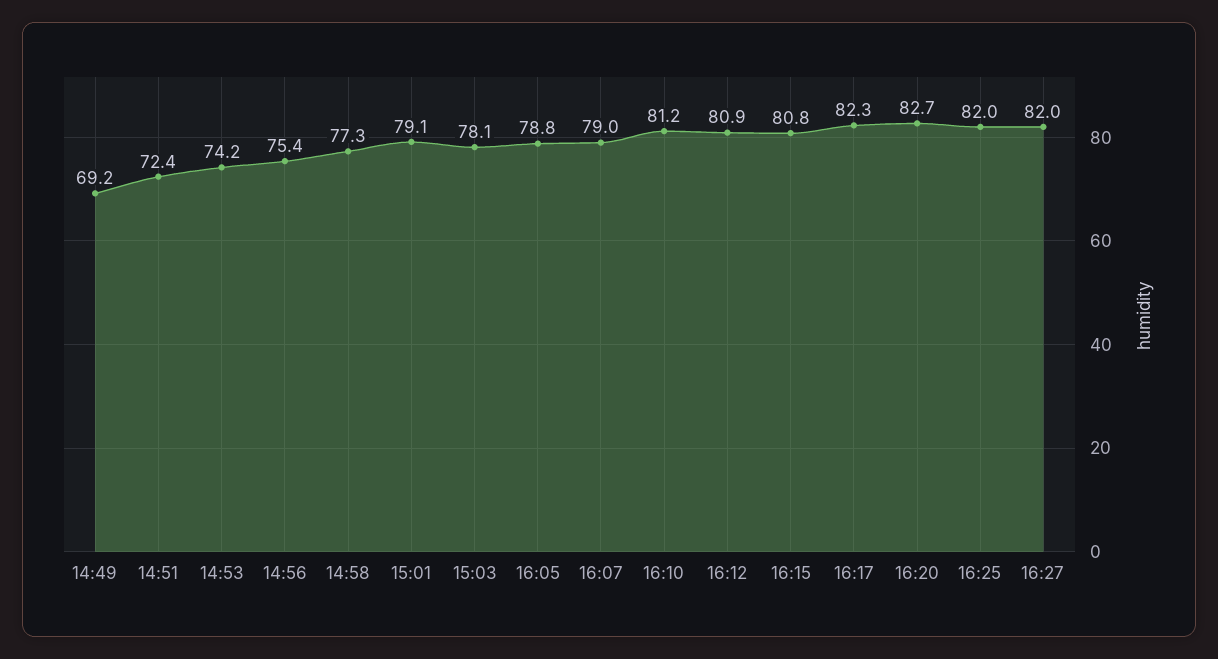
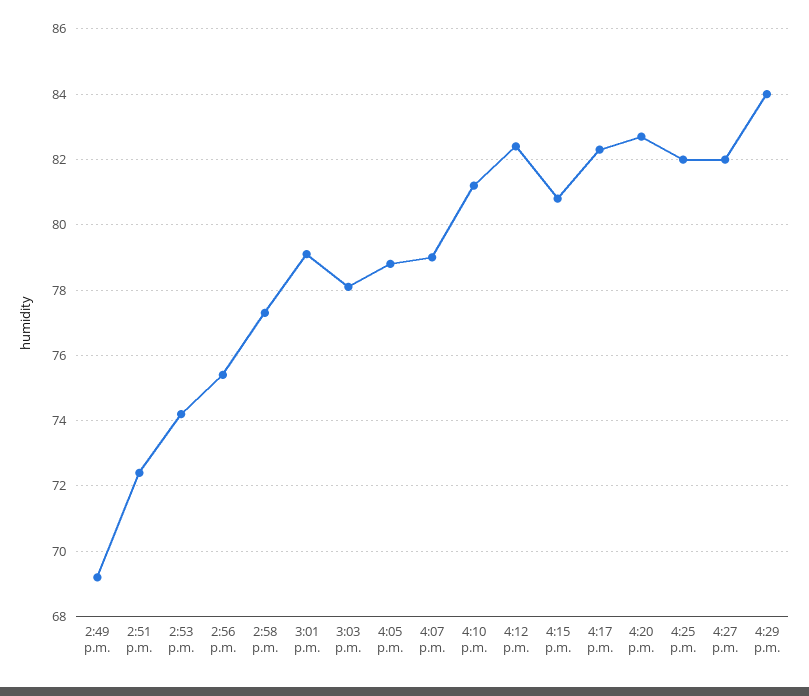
16:12: 80.9 -> 82.5
4:29 p.m.: none -> 84

